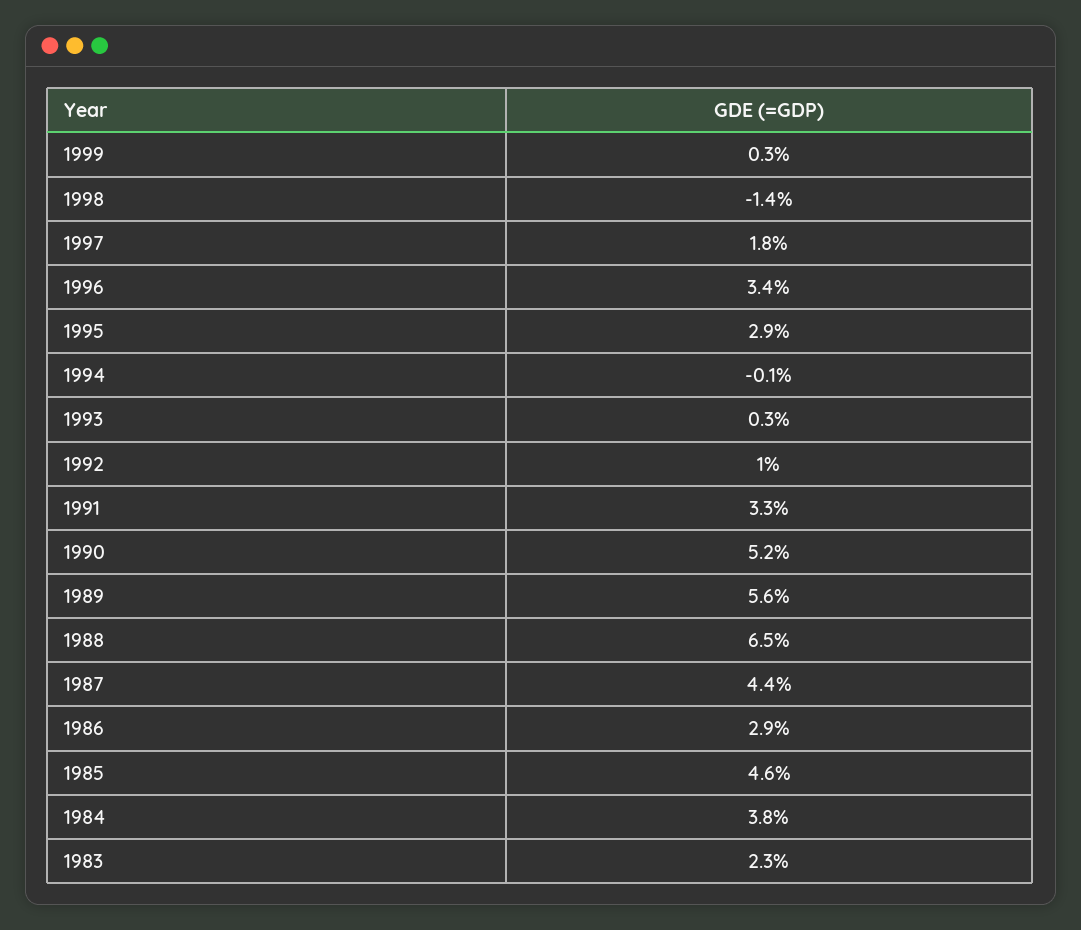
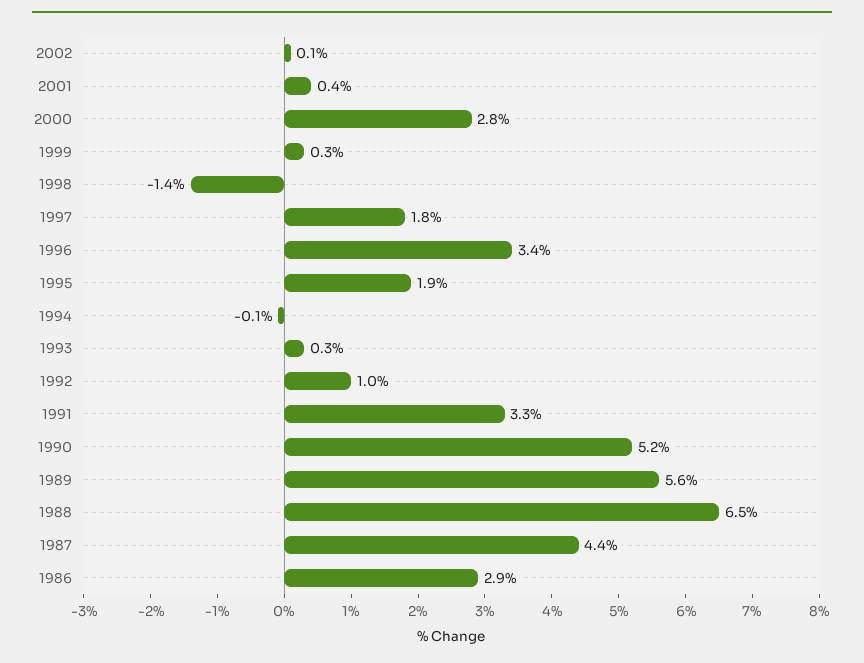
1995: 2.9 -> 1.9
1985: 4.6 -> none
1984: 3.8 -> none
1983: 2.3 -> none
2002: none -> 0.1
2001: none -> 0.4
2000: none -> 2.8

